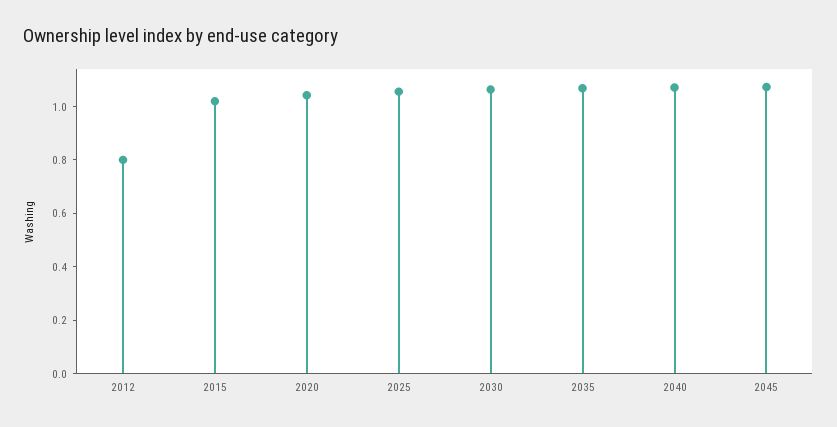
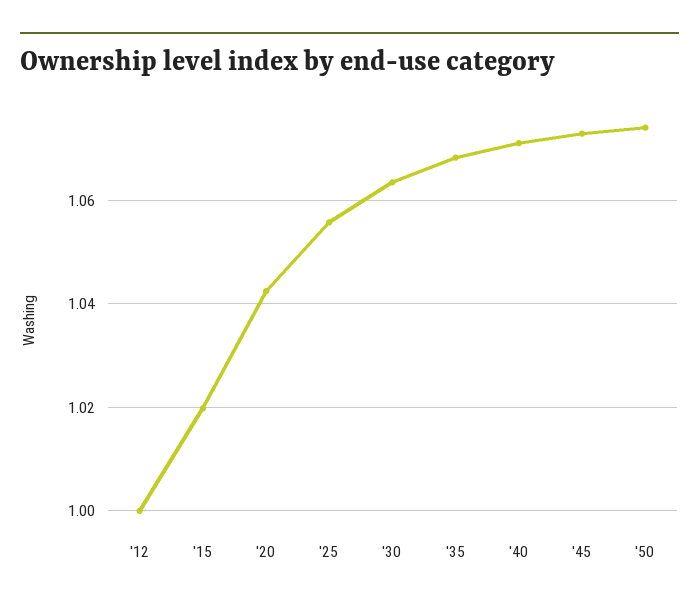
2012: 0.8 -> 1
'50: none -> 1.074

